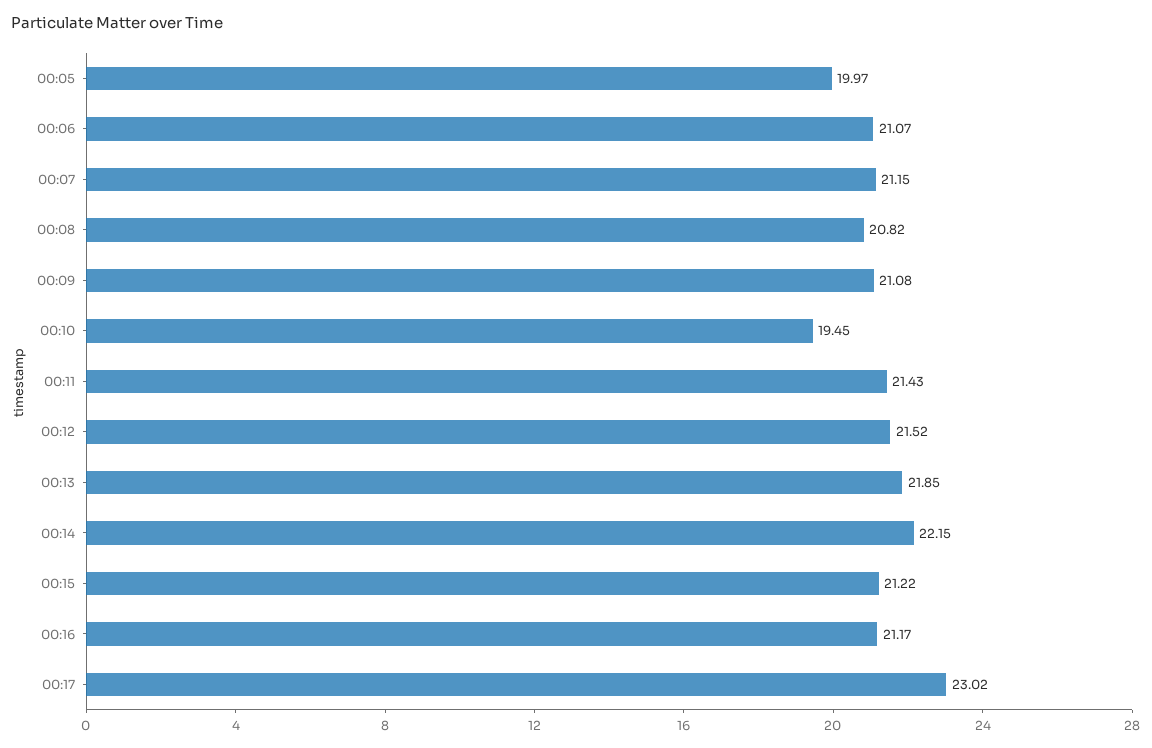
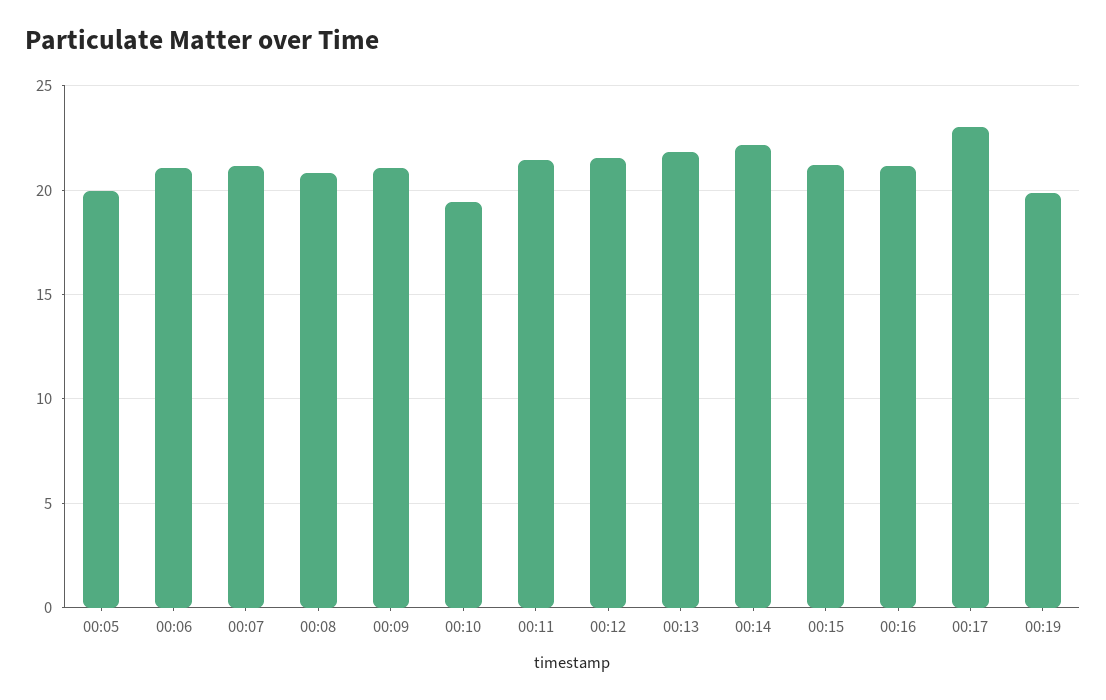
00:19: none -> 20

